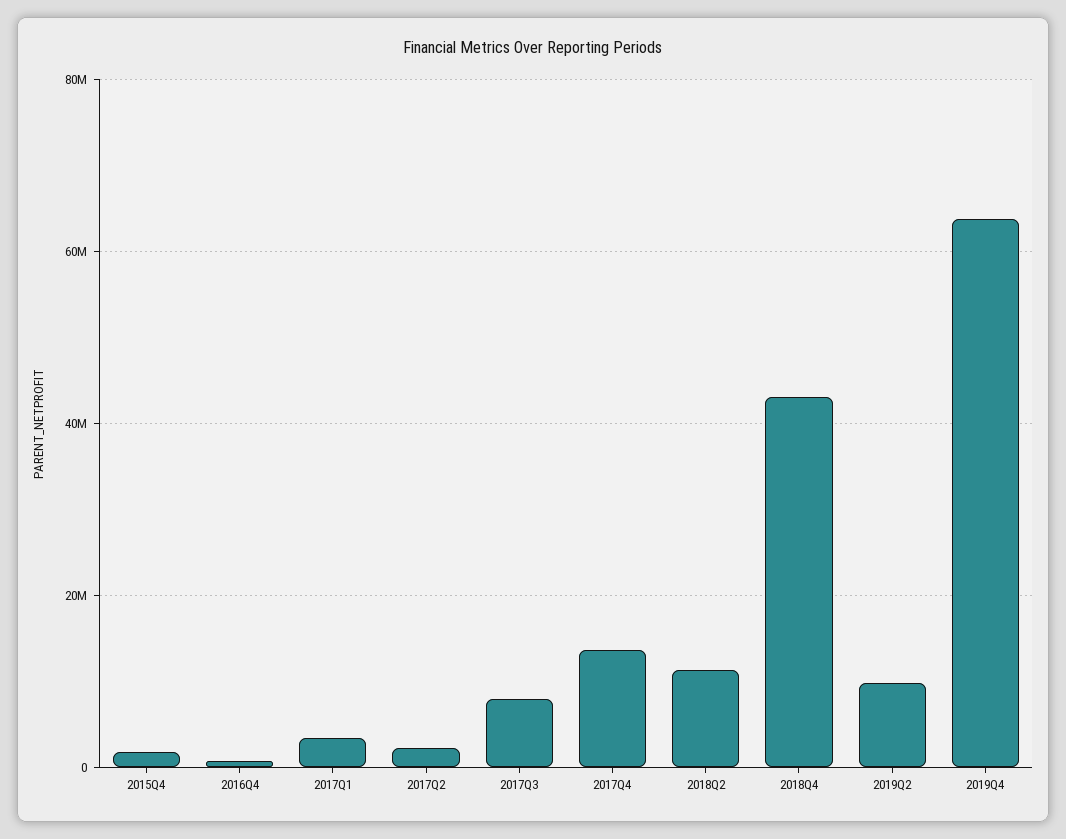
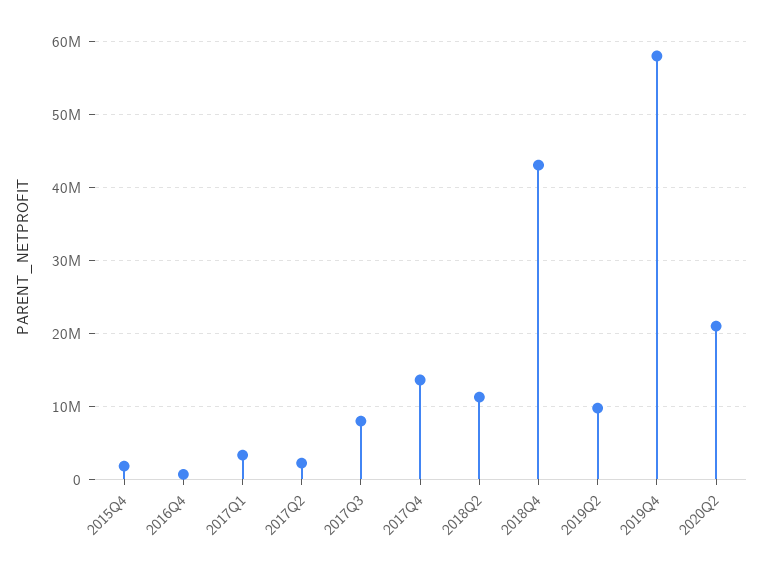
2019Q4: 64000000 -> 58000000
2020Q2: none -> 21000000

